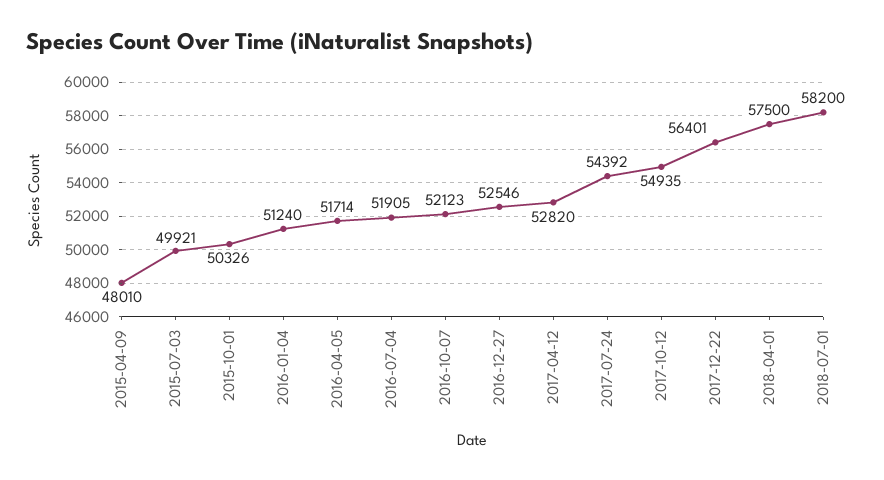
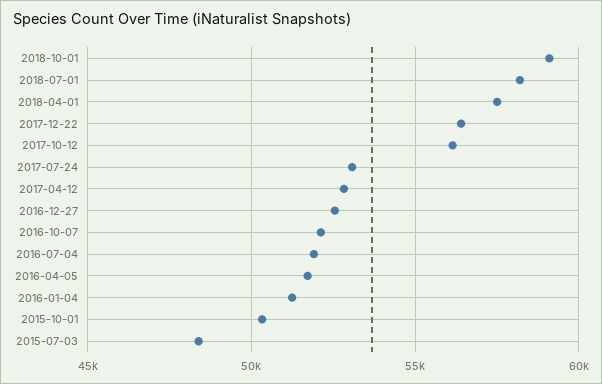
2015-04-09: 48010 -> none
2015-07-03: 49921 -> 48500
2017-07-24: 54392 -> 53000
2017-10-12: 54935 -> 56000
2018-10-01: none -> 59000

